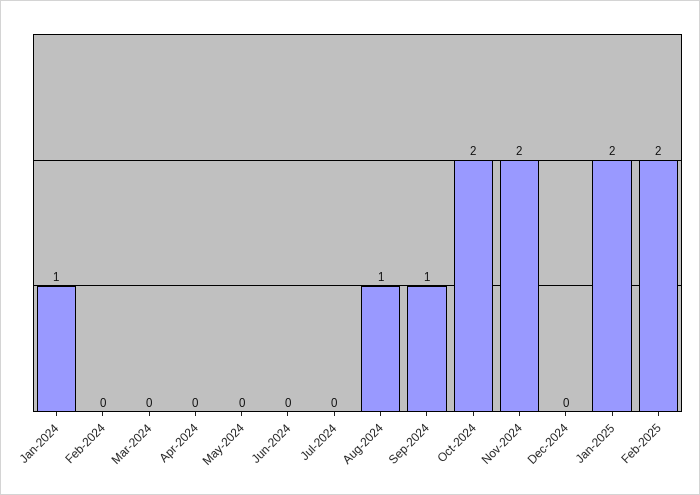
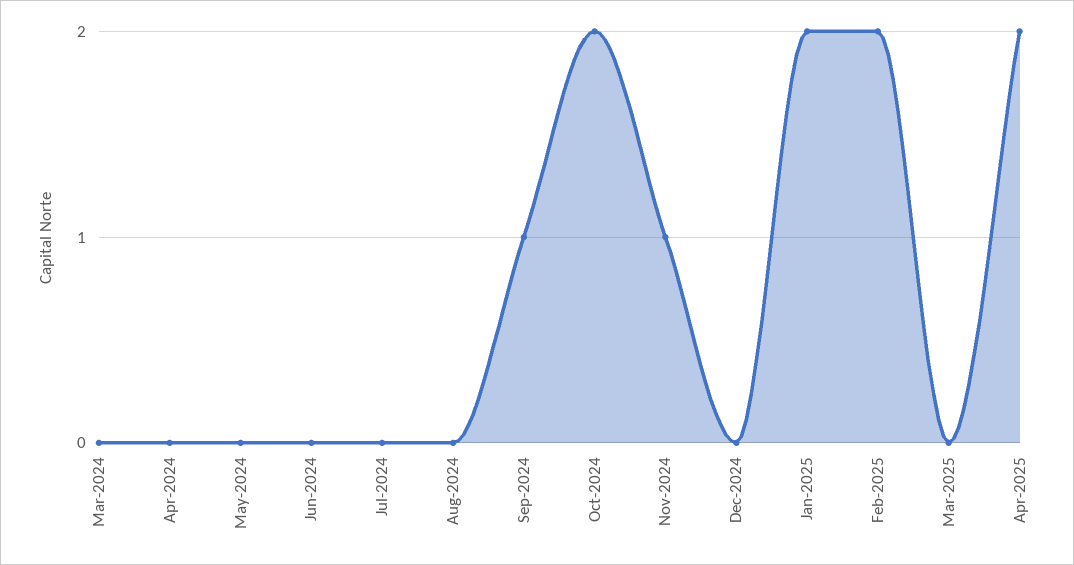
Jan-2024: 1 -> none
Feb-2024: 0 -> none
Aug-2024: 1 -> 0
Nov-2024: 2 -> 1
Mar-2025: none -> 0
Apr-2025: none -> 2

